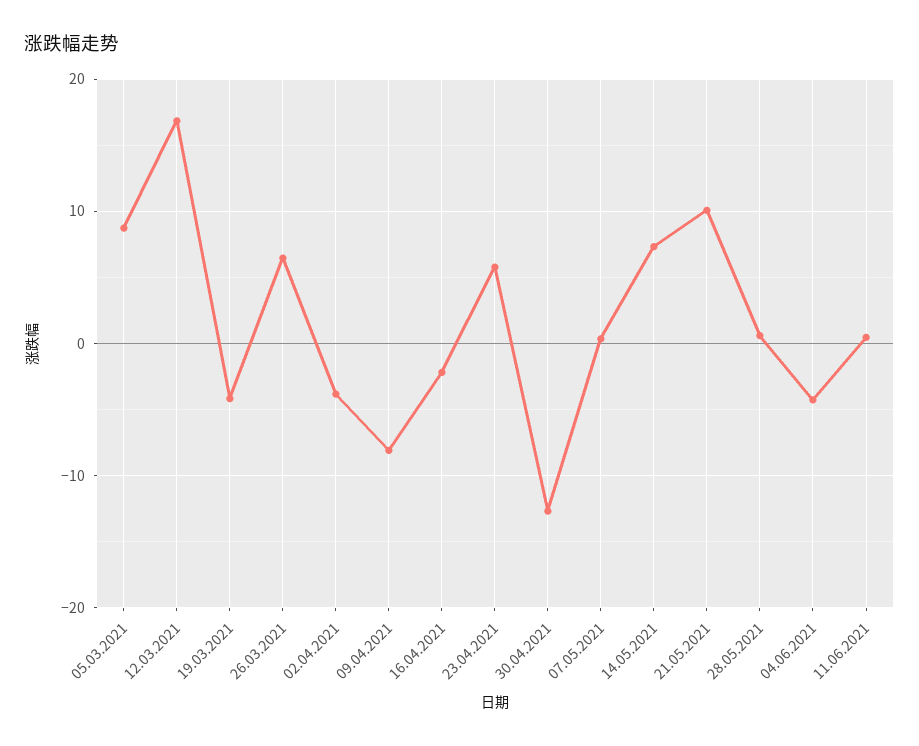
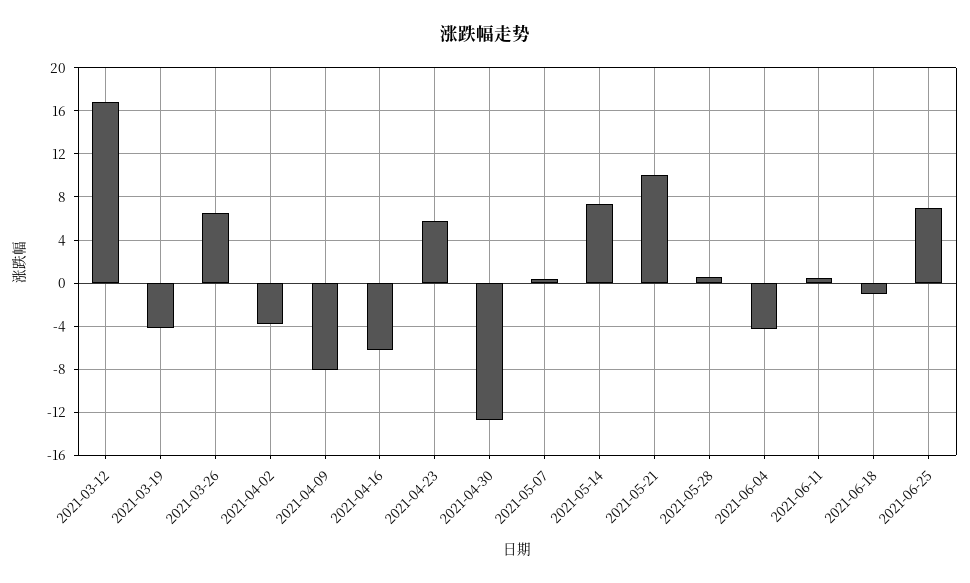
05.03.2021: 9 -> none
16.04.2021: -2 -> -6
2021-06-18: none -> -1
2021-06-25: none -> 7

